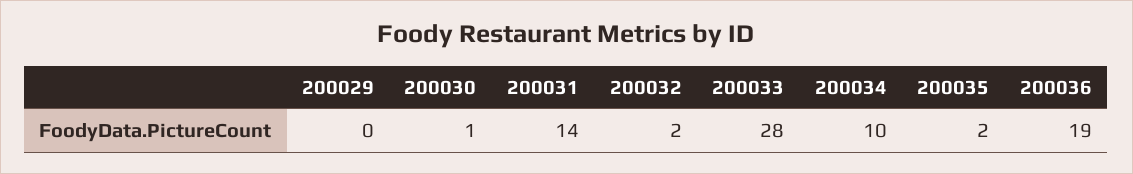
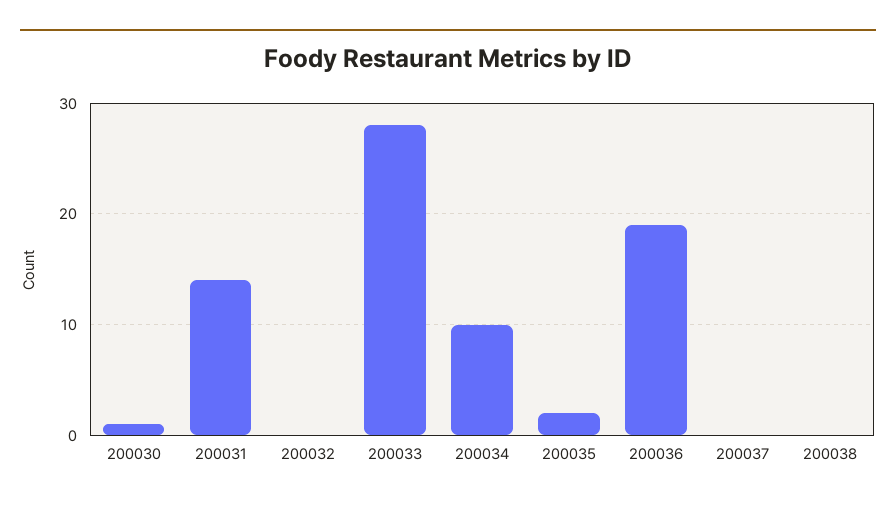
200029: 0 -> none
200032: 2 -> 0
200037: none -> 0
200038: none -> 0

